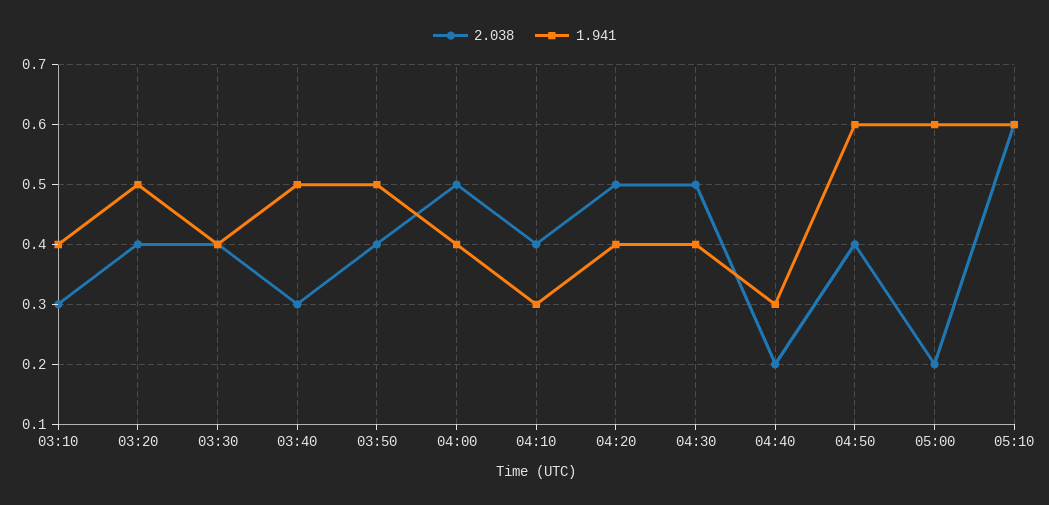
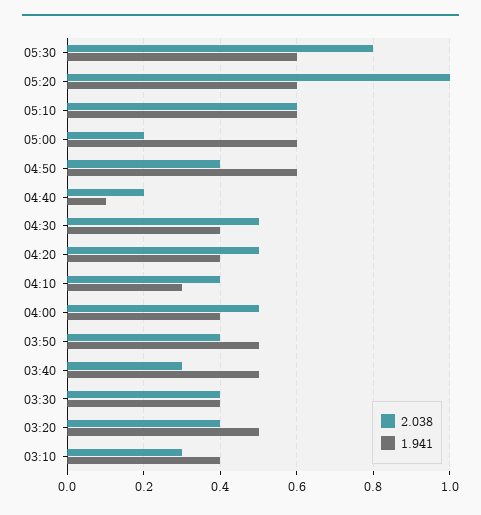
1.941, 04:40: 0.3 -> 0.1
2.038, 05:30: none -> 0.8
1.941, 05:30: none -> 0.6
2.038, 05:20: none -> 1
1.941, 05:20: none -> 0.6

